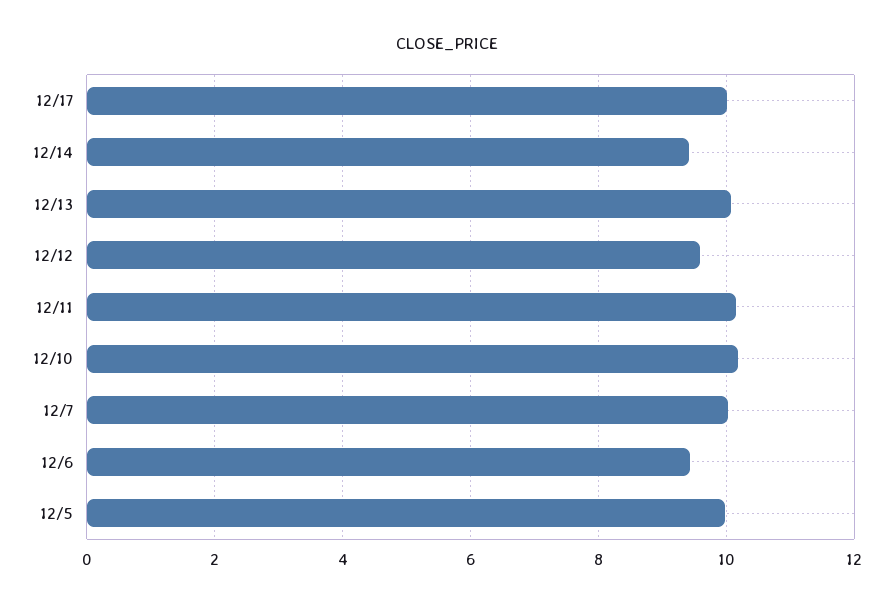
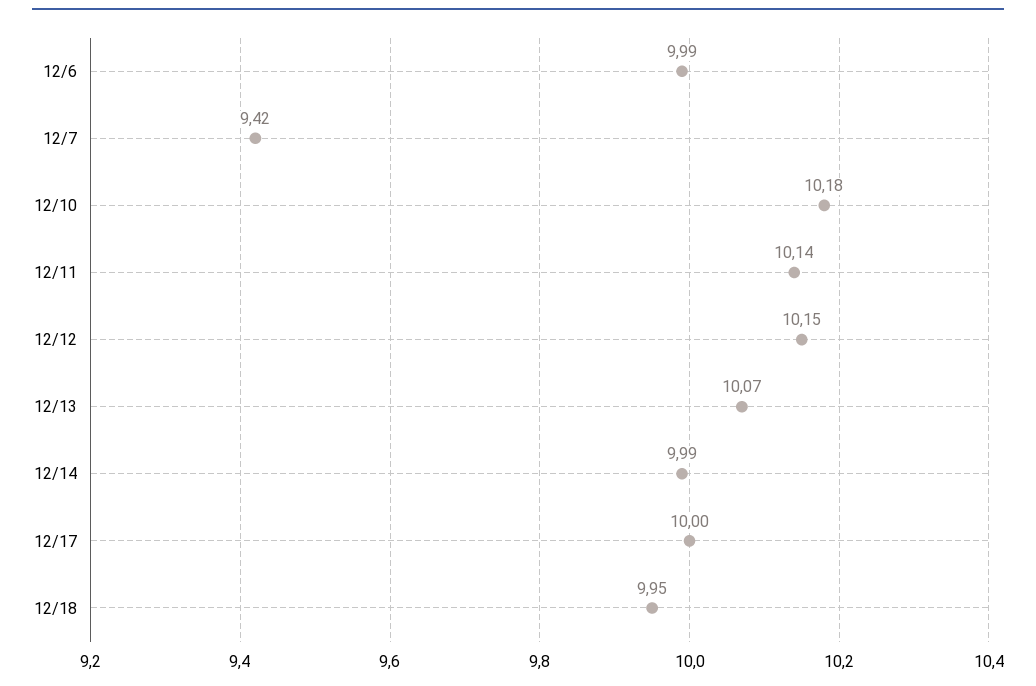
12/14: 9.4 -> 9.99
12/12: 9.6 -> 10.15
12/7: 10 -> 9.42
12/6: 9.4 -> 9.99
12/5: 10 -> none
12/18: none -> 9.95

